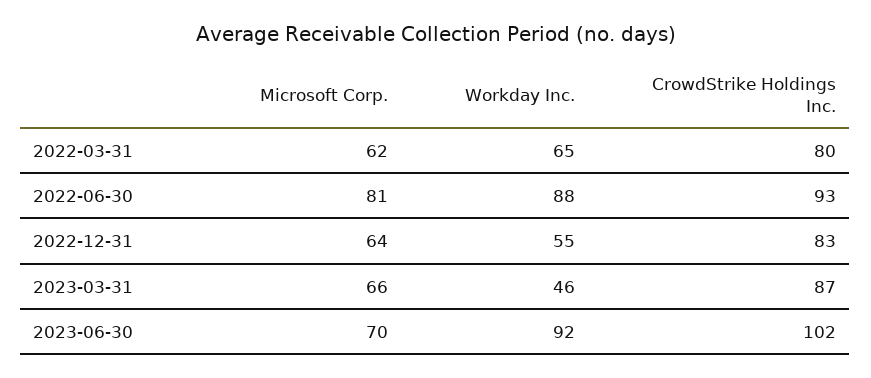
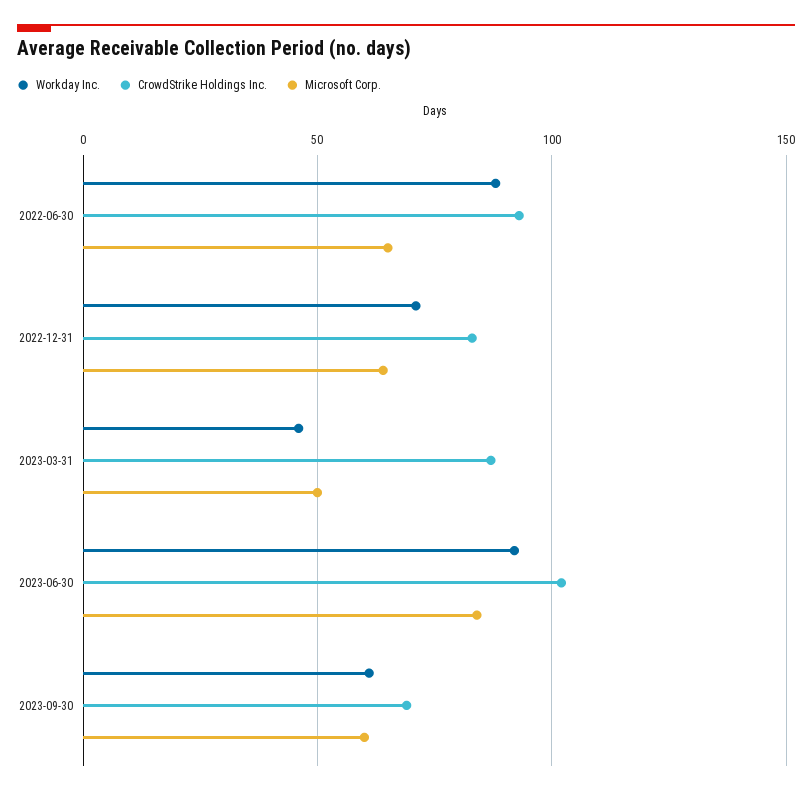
Microsoft Corp., 2022-03-31: 62 -> none
Workday Inc., 2022-03-31: 65 -> none
CrowdStrike Holdings Inc., 2022-03-31: 80 -> none
Microsoft Corp., 2022-06-30: 81 -> 65
Workday Inc., 2022-12-31: 55 -> 70
Microsoft Corp., 2023-03-31: 66 -> 50
Microsoft Corp., 2023-06-30: 70 -> 85
Workday Inc., 2023-09-30: none -> 60
CrowdStrike Holdings Inc., 2023-09-30: none -> 70
Microsoft Corp., 2023-09-30: none -> 60

